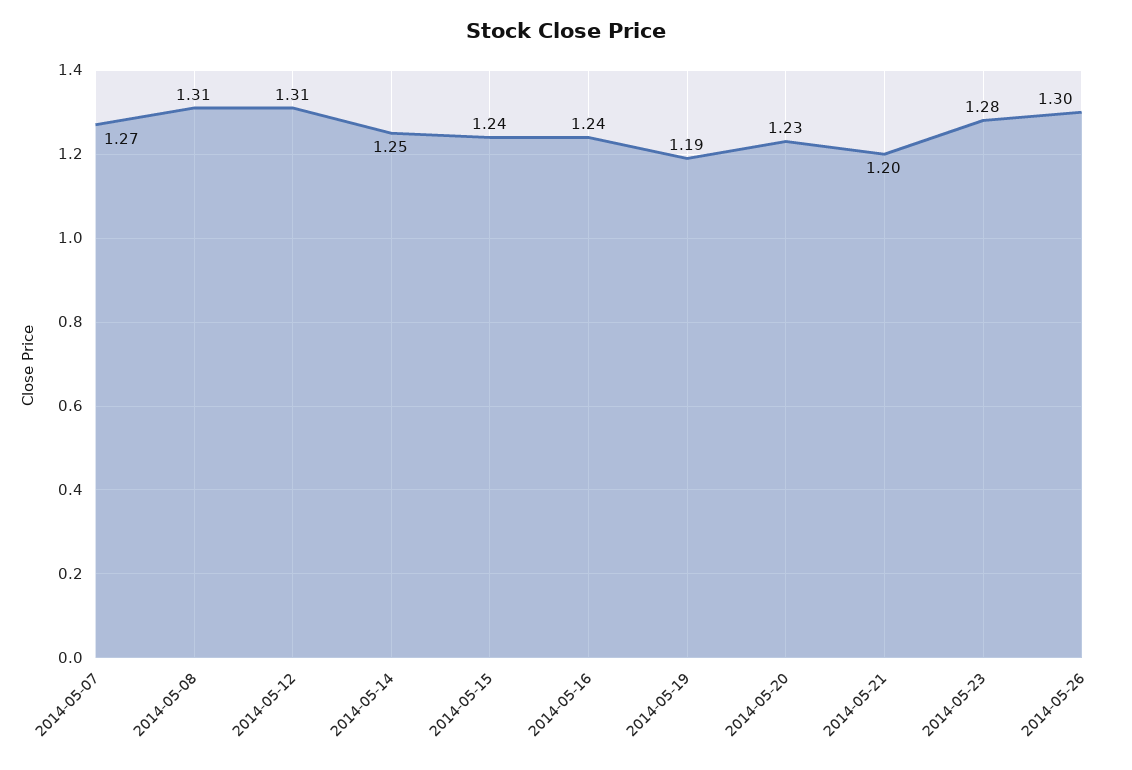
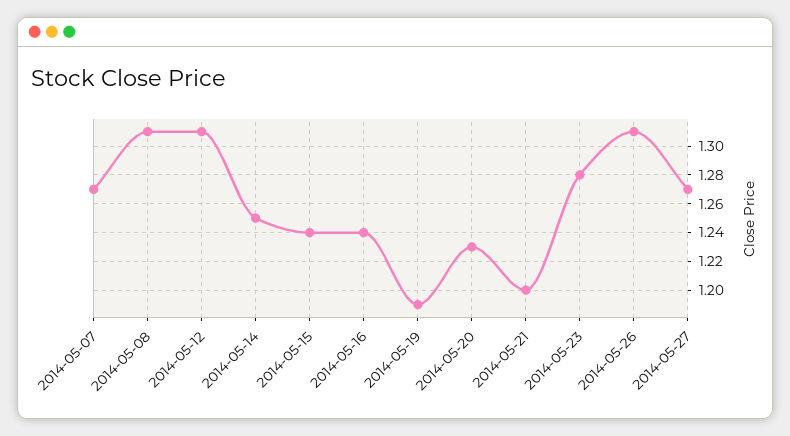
2014-05-26: 1.3 -> 1.31
2014-05-27: none -> 1.27

